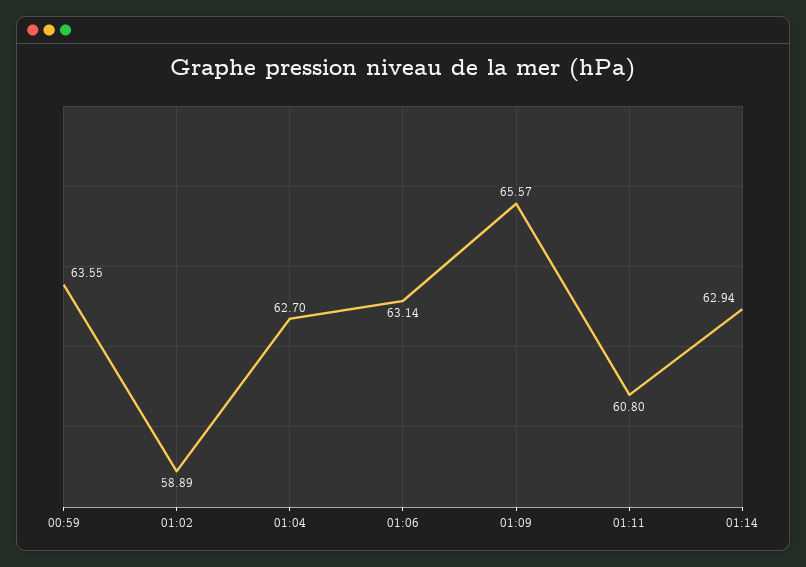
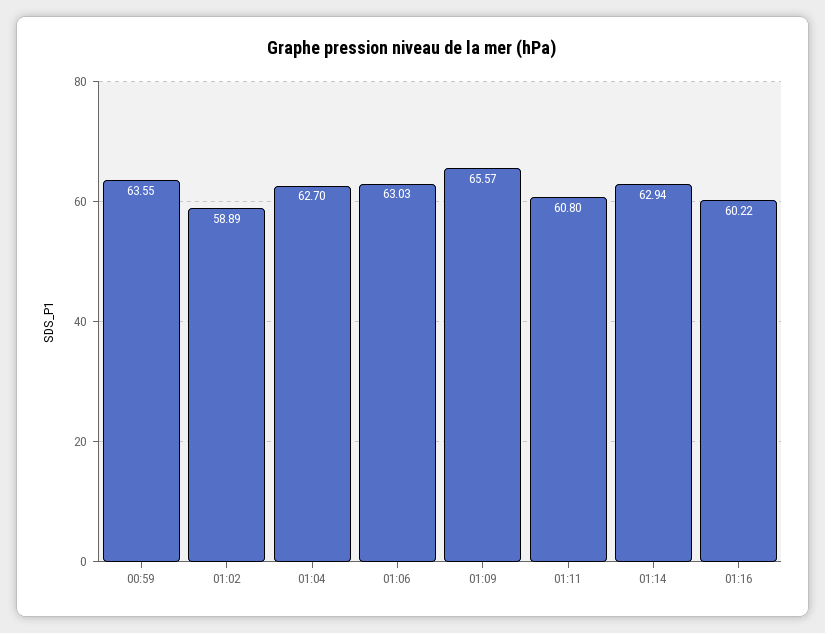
01:06: 63.14 -> 63.03
01:16: none -> 60.22

